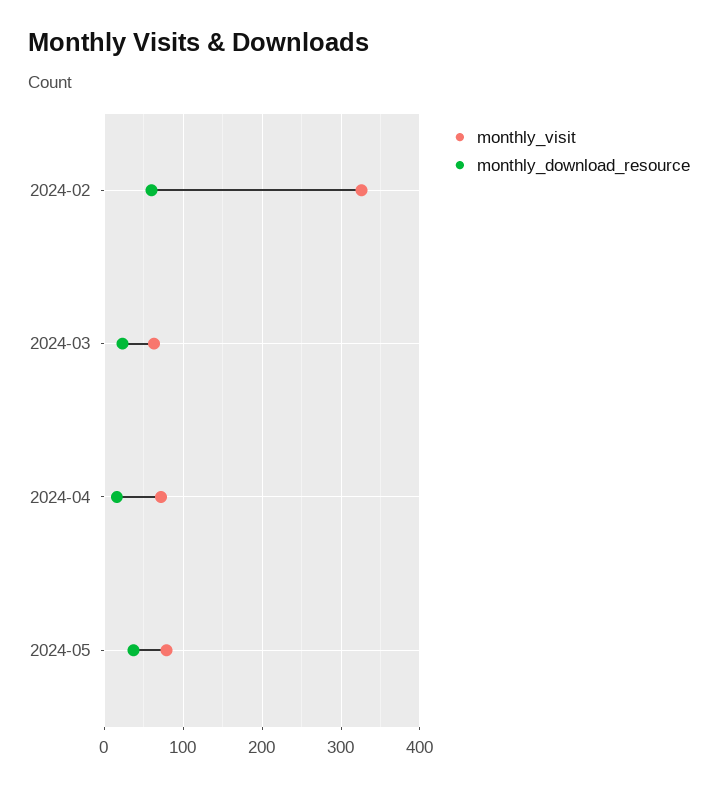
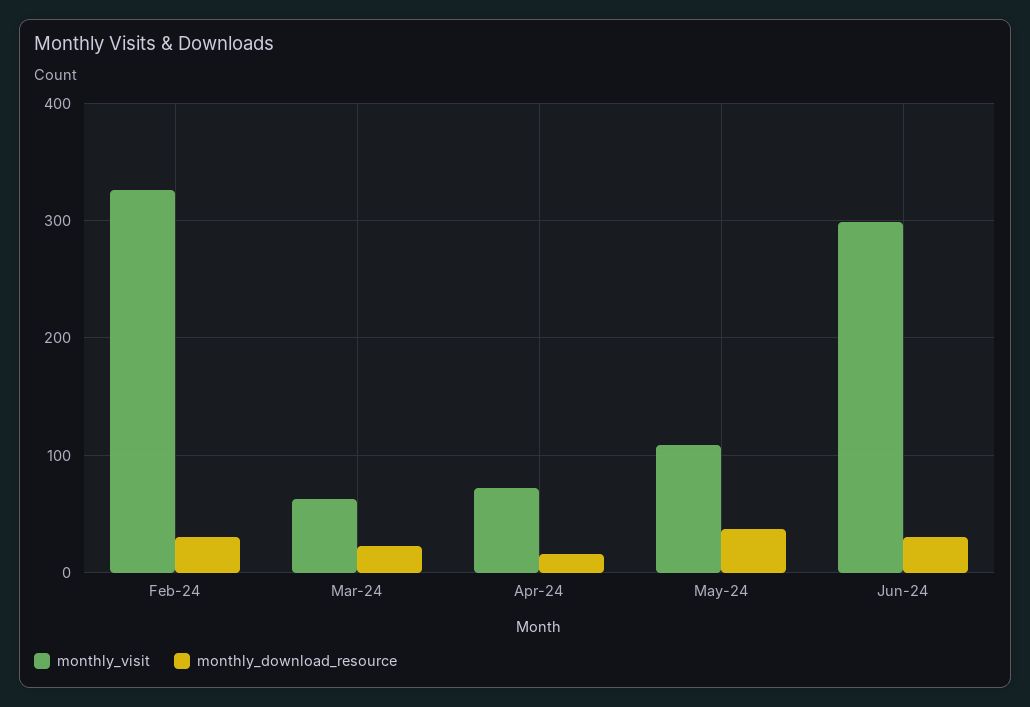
monthly_download_resource, 2024-02: 60 -> 30
monthly_visit, 2024-05: 80 -> 110
monthly_visit, Jun-24: none -> 300
monthly_download_resource, Jun-24: none -> 30

